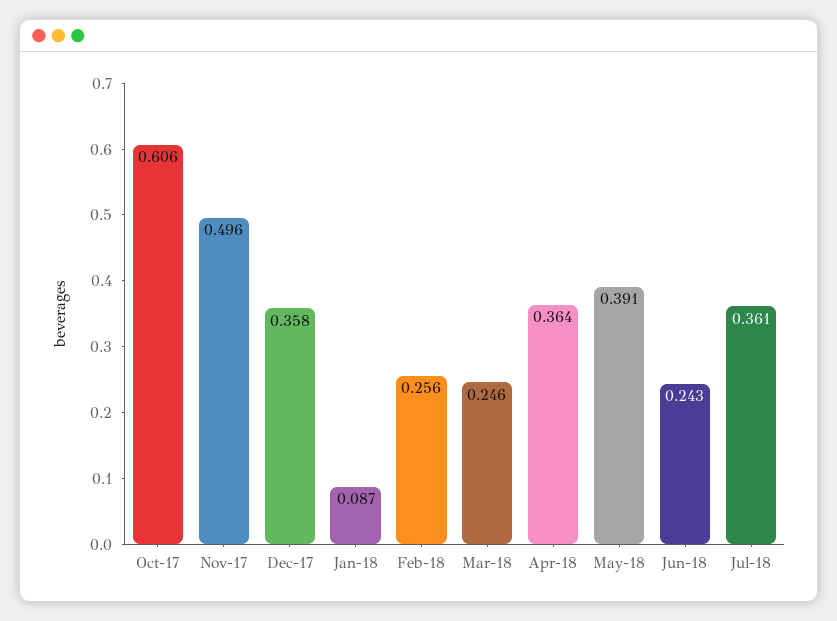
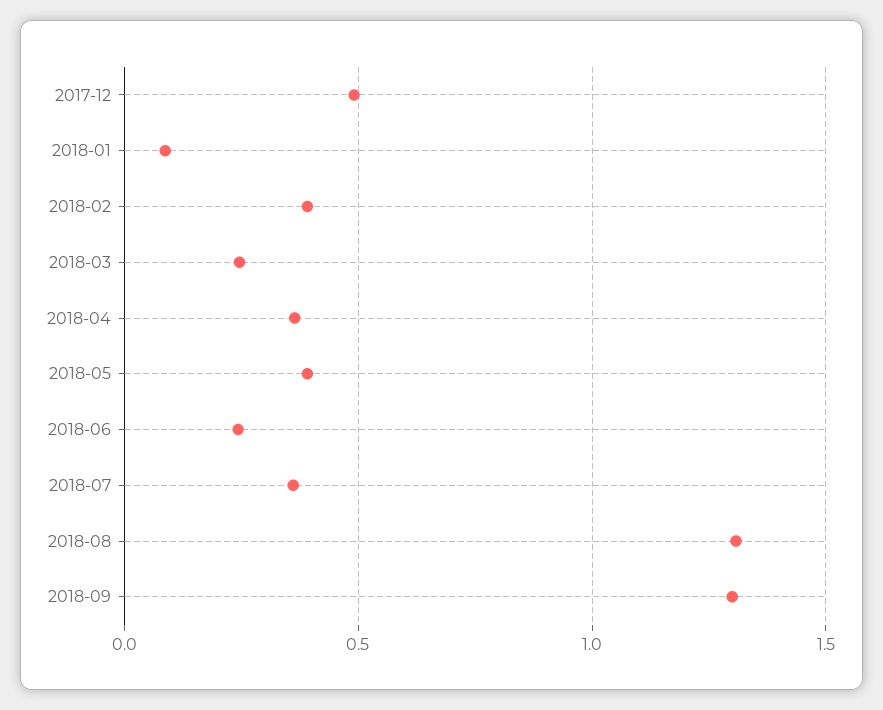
Oct-17: 0.606 -> none
Nov-17: 0.496 -> none
Dec-17: 0.358 -> 0.5
Feb-18: 0.256 -> 0.4
2018-08: none -> 1.3
2018-09: none -> 1.3

